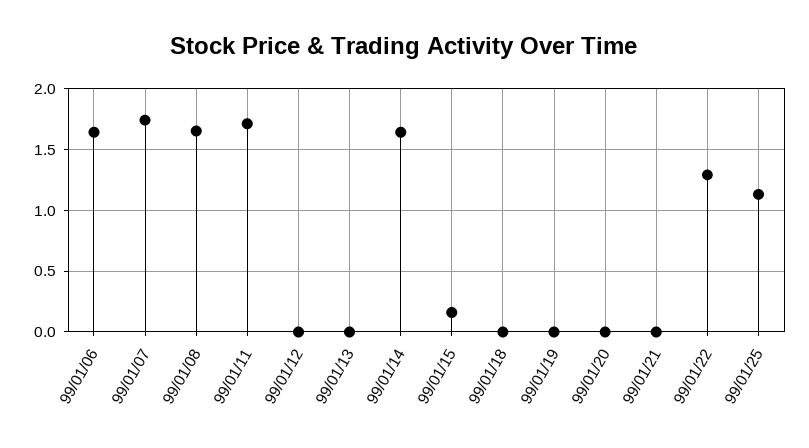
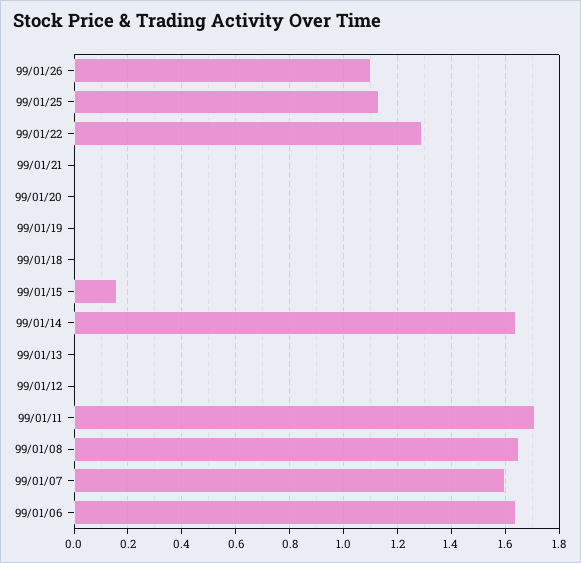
99/01/07: 1.75 -> 1.6
99/01/26: none -> 1.1

